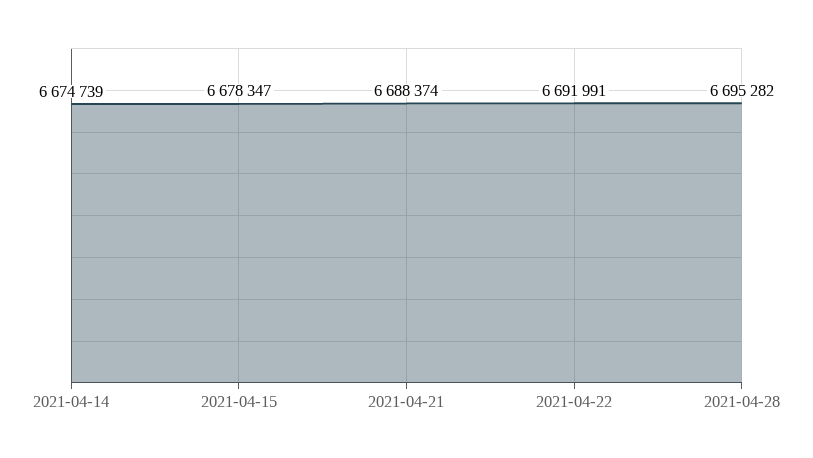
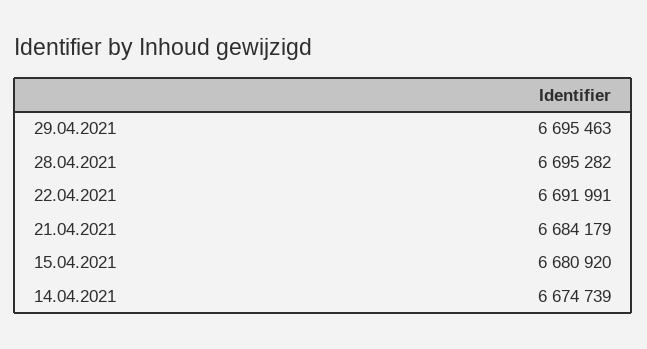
2021-04-15: 6678347 -> 6680920
2021-04-21: 6688374 -> 6684179
29.04.2021: none -> 6695463

